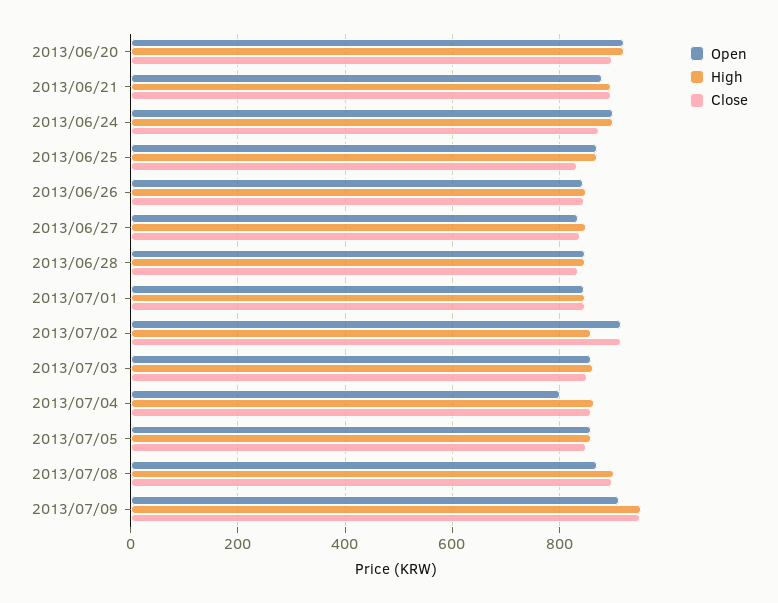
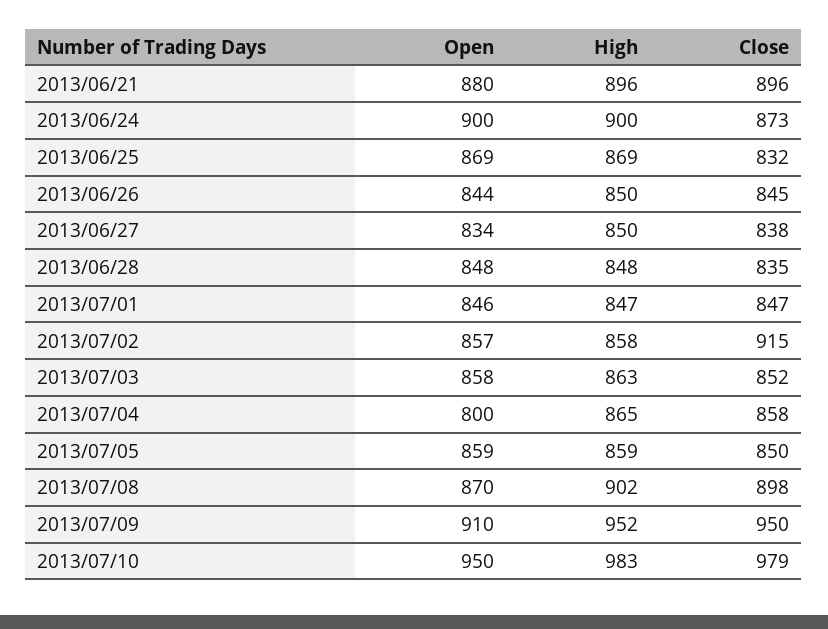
Open, 2013/06/20: 920 -> none
High, 2013/06/20: 920 -> none
Close, 2013/06/20: 900 -> none
Open, 2013/07/02: 920 -> 857
Open, 2013/07/10: none -> 950
High, 2013/07/10: none -> 983
Close, 2013/07/10: none -> 979

